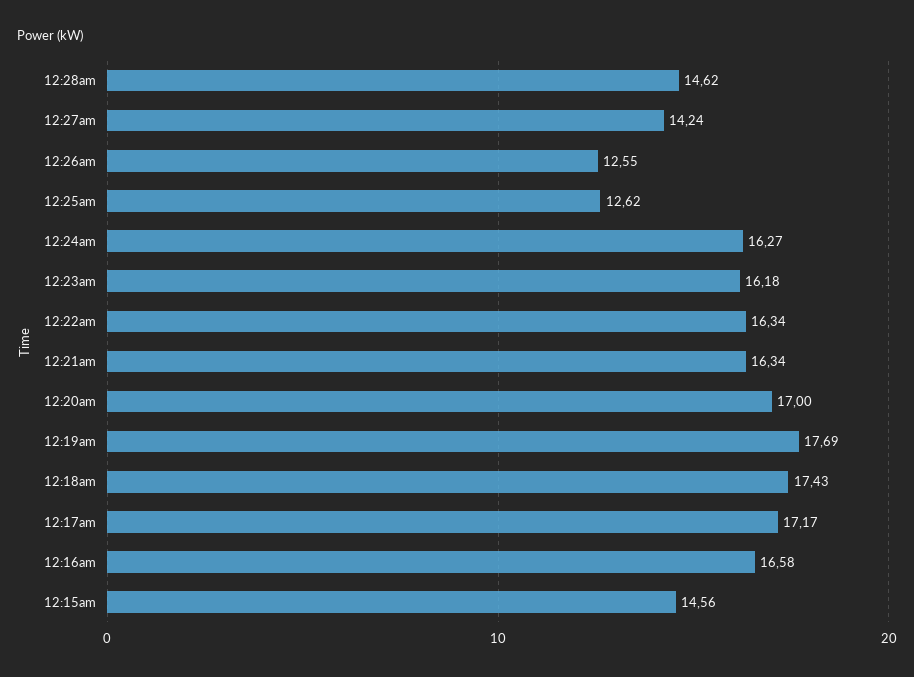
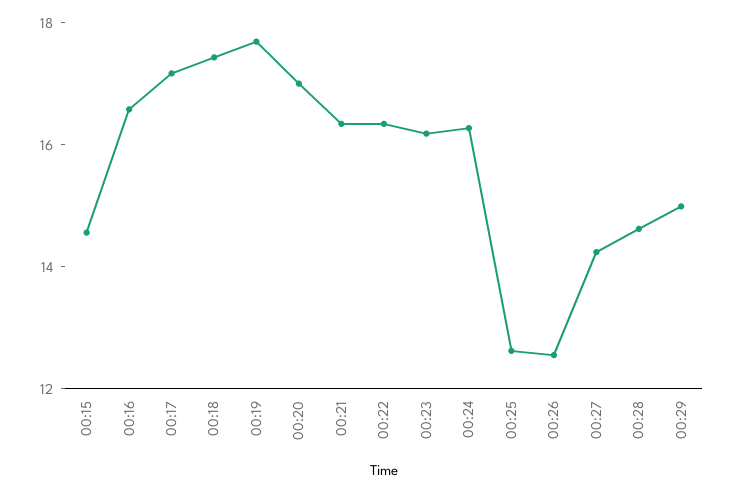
00:29: none -> 15

